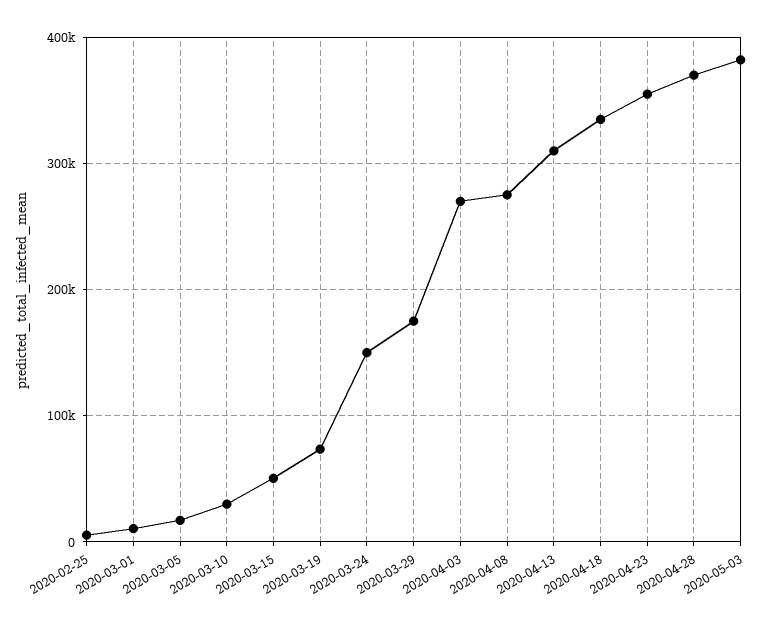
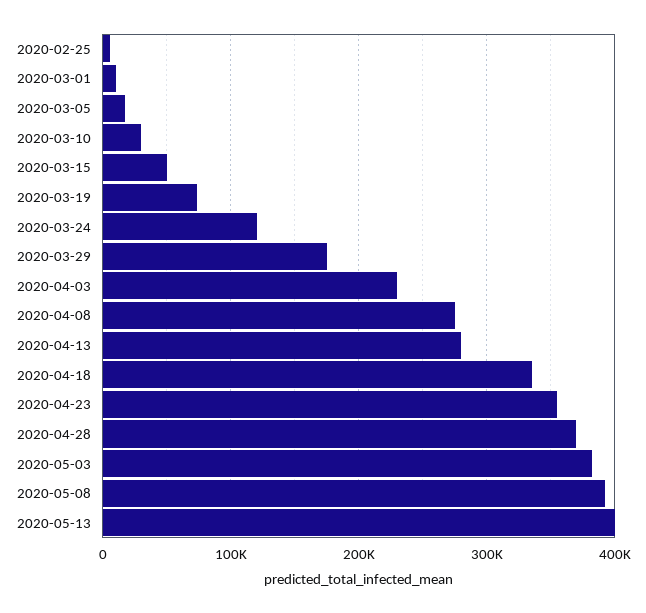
2020-03-24: 150000 -> 120000
2020-04-03: 270000 -> 230000
2020-04-13: 310000 -> 280000
2020-05-08: none -> 390000
2020-05-13: none -> 400000

